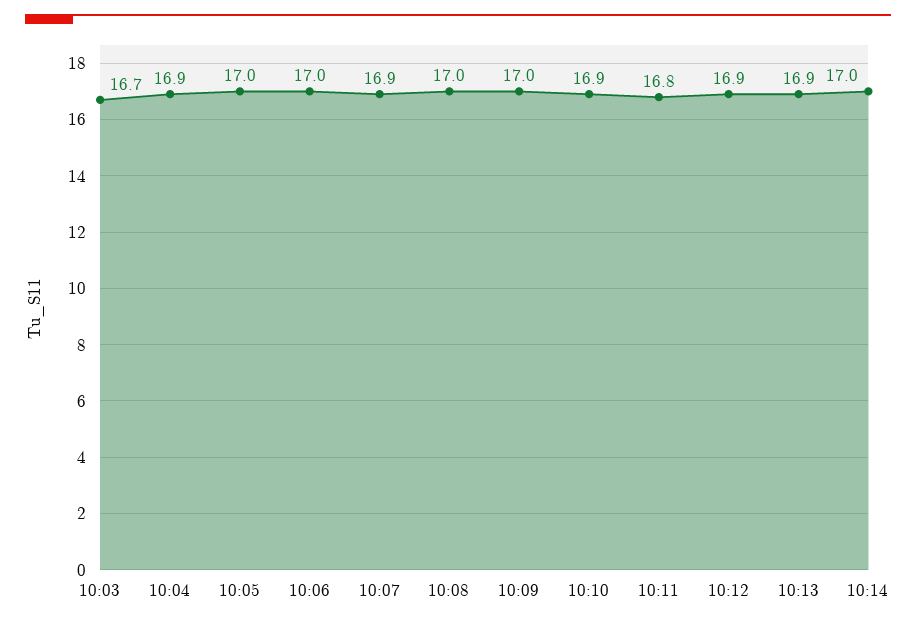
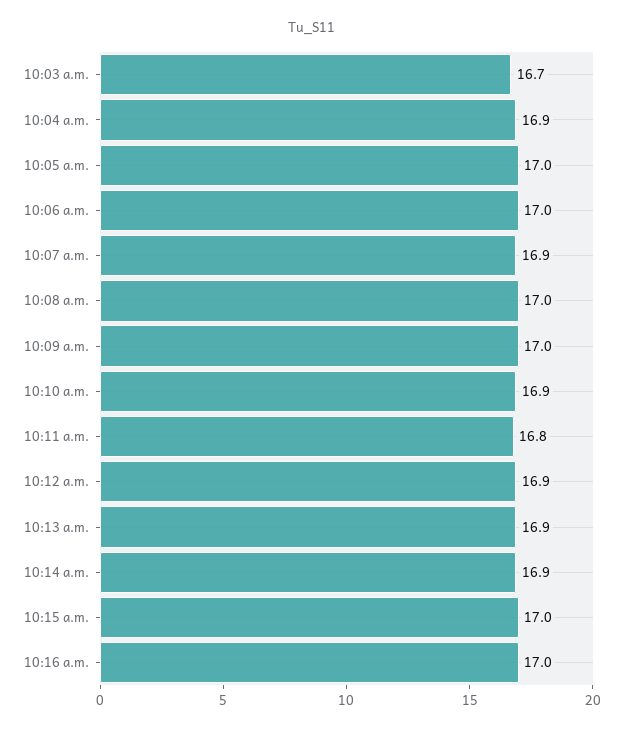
10:14: 17 -> 16.9
10:15 a.m.: none -> 17
10:16 a.m.: none -> 17

